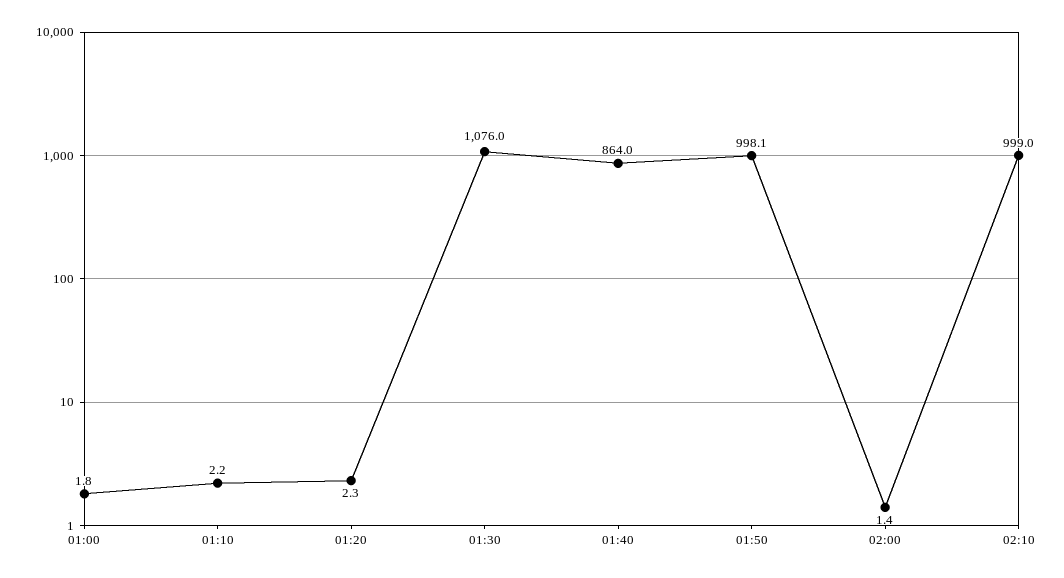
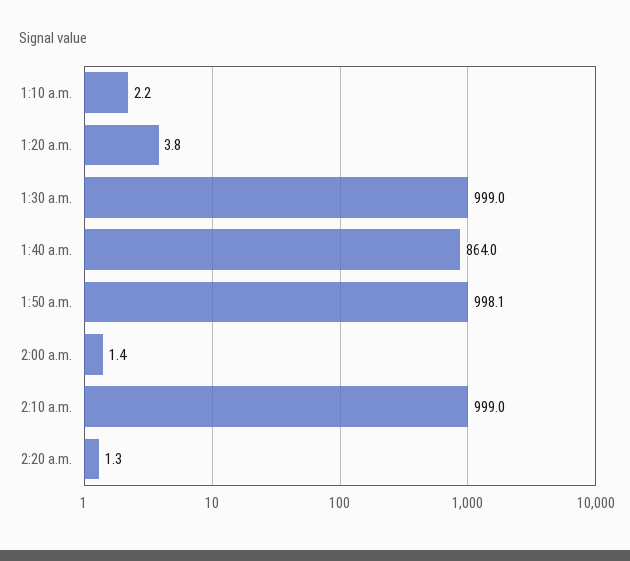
01:00: 1.8 -> none
01:20: 2.3 -> 3.8
01:30: 1076 -> 999
2:20 a.m.: none -> 1.3

